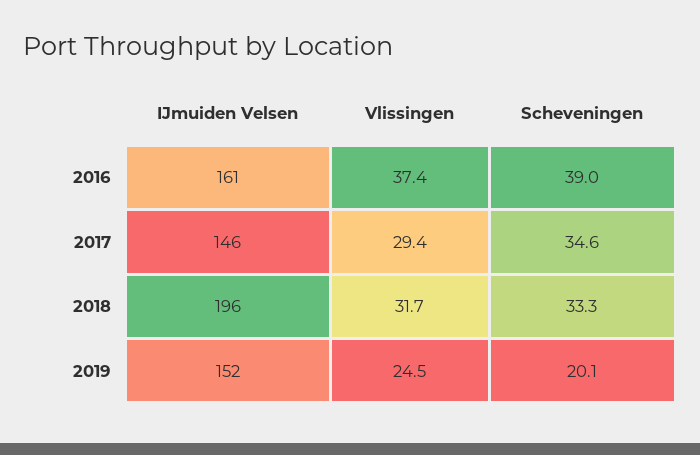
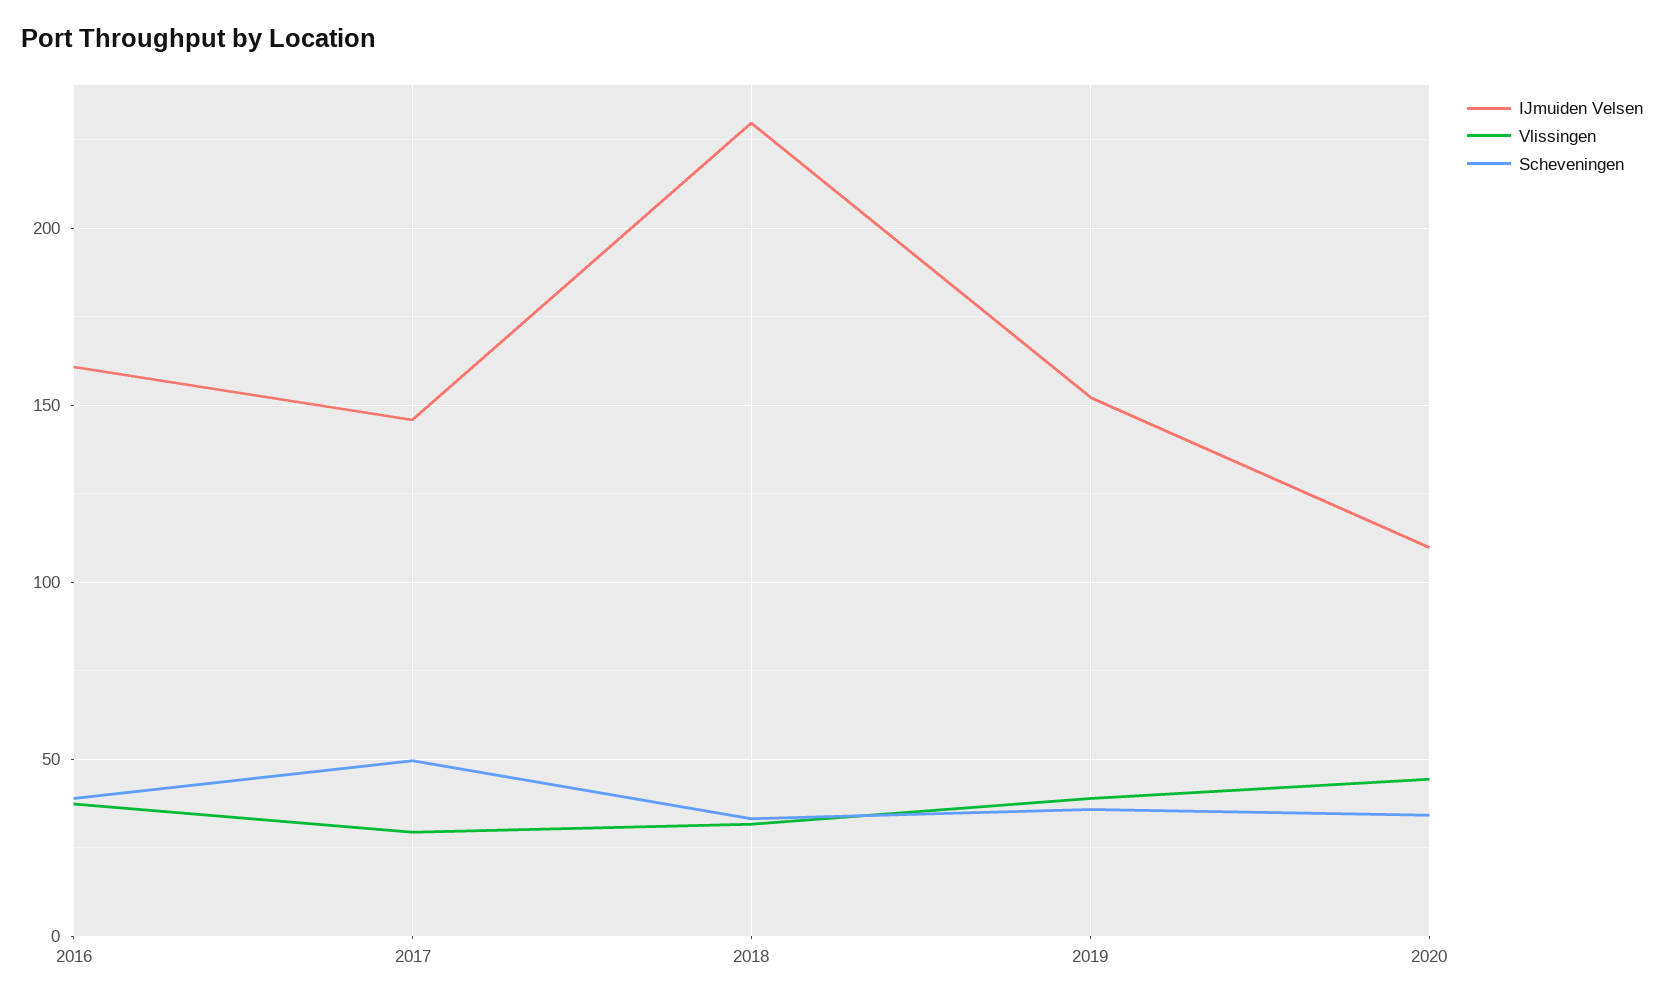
Scheveningen, 2017: 34.6 -> 50
IJmuiden Velsen, 2018: 196 -> 230
Vlissingen, 2019: 24.5 -> 40
Scheveningen, 2019: 20.1 -> 35
IJmuiden Velsen, 2020: none -> 110
Vlissingen, 2020: none -> 45
Scheveningen, 2020: none -> 35

